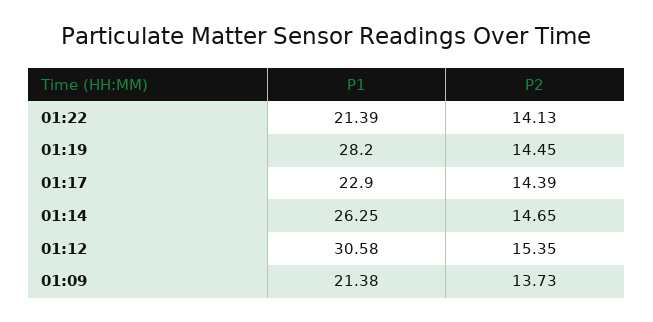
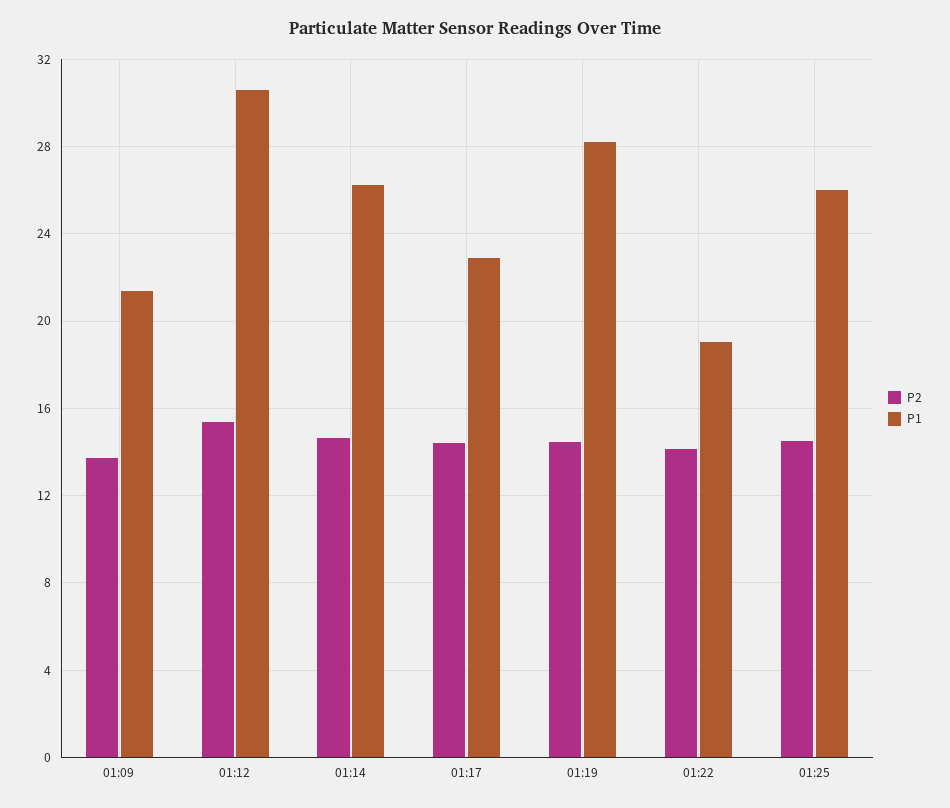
P1, 01:22: 21.39 -> 19
P2, 01:25: none -> 14.5
P1, 01:25: none -> 26

